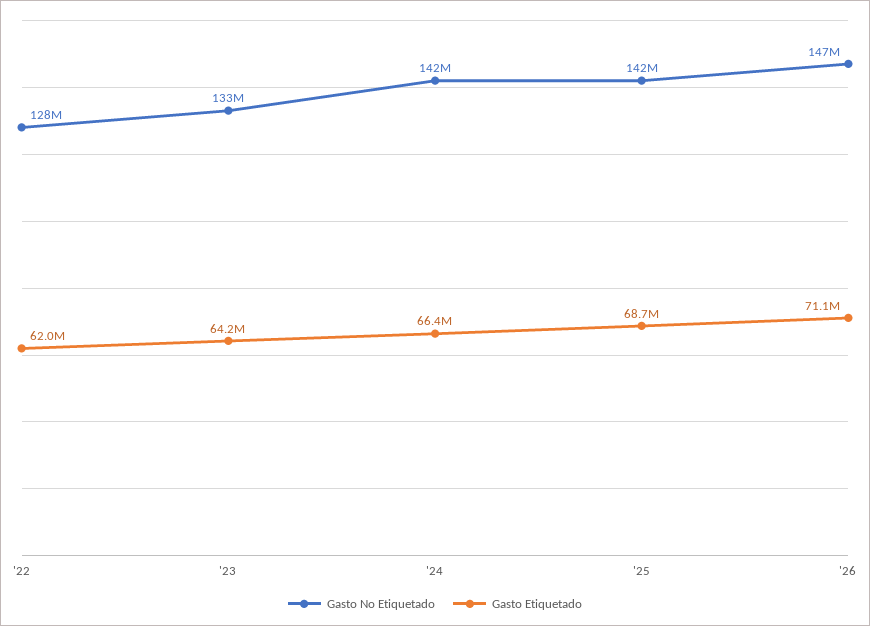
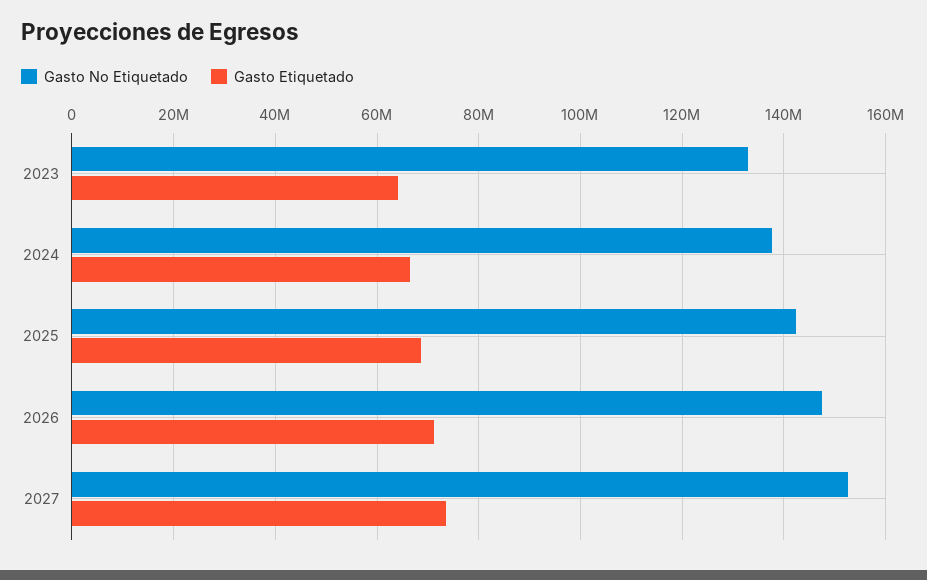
Gasto No Etiquetado, '22: 128000000 -> none
Gasto Etiquetado, '22: 62000000 -> none
Gasto No Etiquetado, '24: 142000000 -> 138000000
Gasto No Etiquetado, 2027: none -> 152000000
Gasto Etiquetado, 2027: none -> 74000000

